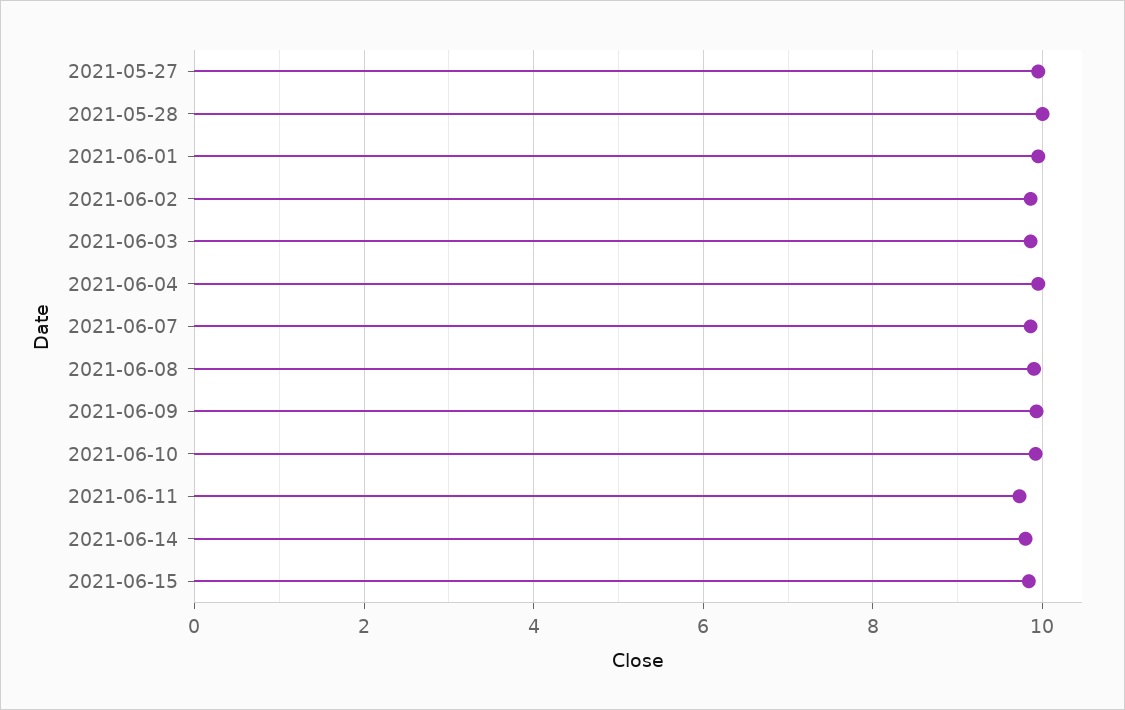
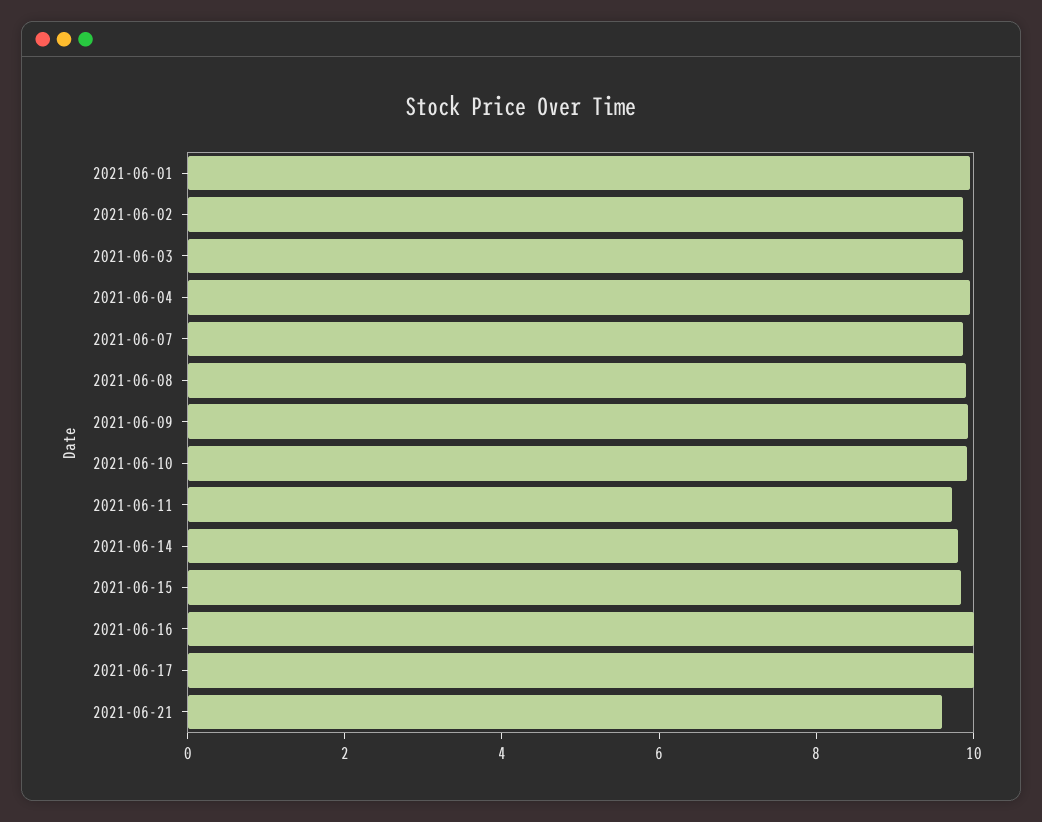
2021-05-27: 10 -> none
2021-05-28: 10 -> none
2021-06-16: none -> 10
2021-06-17: none -> 10
2021-06-21: none -> 9.5

